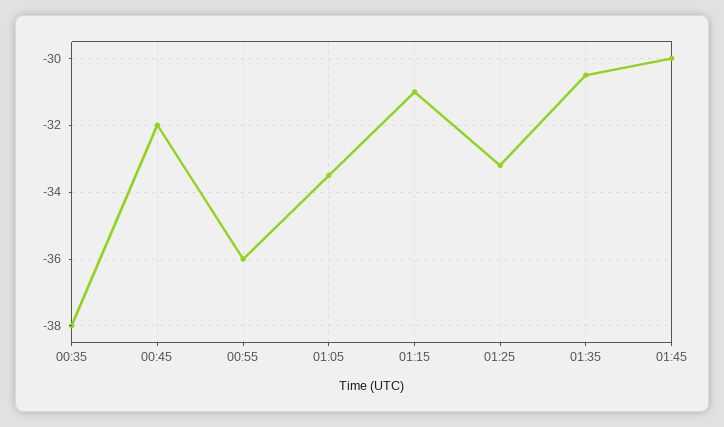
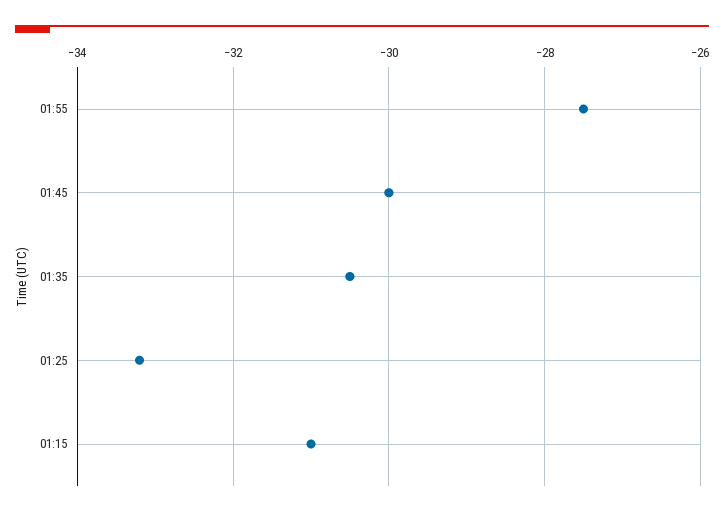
00:35: -38 -> none
00:45: -32 -> none
00:55: -36 -> none
01:05: -33.5 -> none
01:55: none -> -27.5

